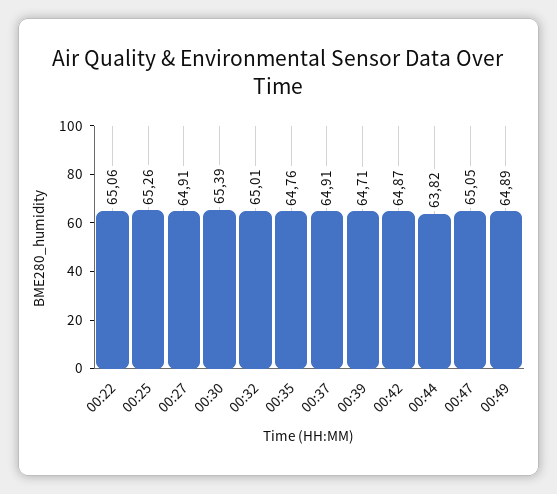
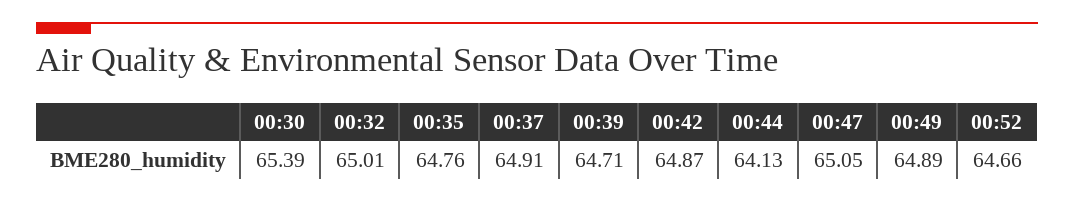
00:22: 65.06 -> none
00:25: 65.26 -> none
00:27: 64.91 -> none
00:44: 63.82 -> 64.13
00:52: none -> 64.66

